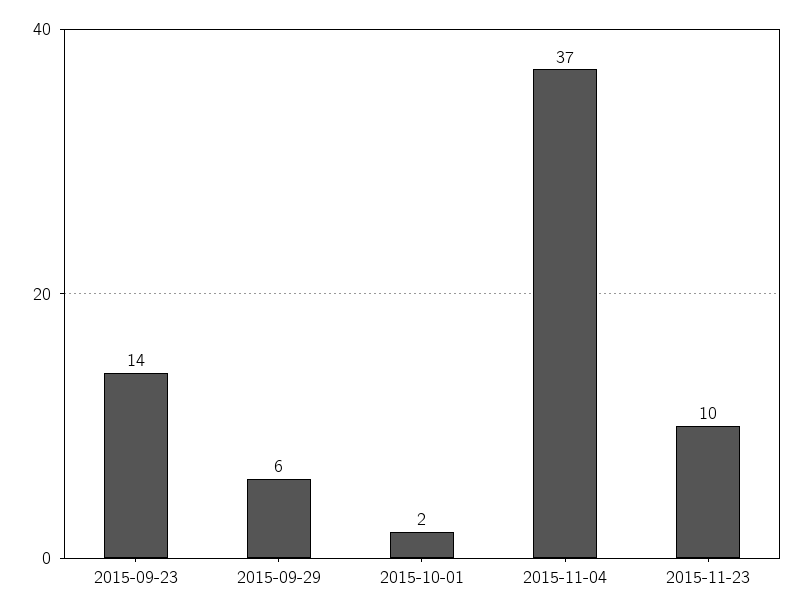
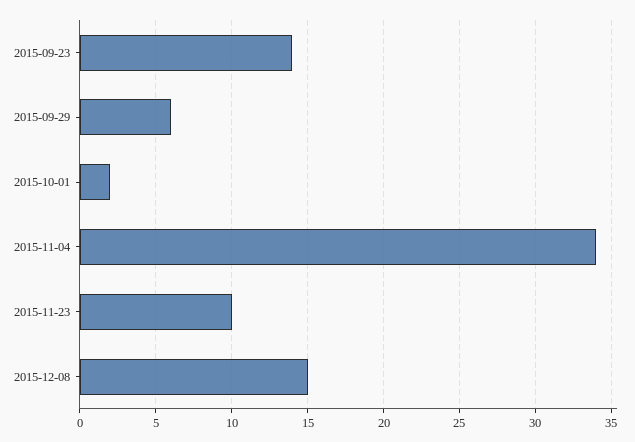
2015-11-04: 37 -> 34
2015-12-08: none -> 15

